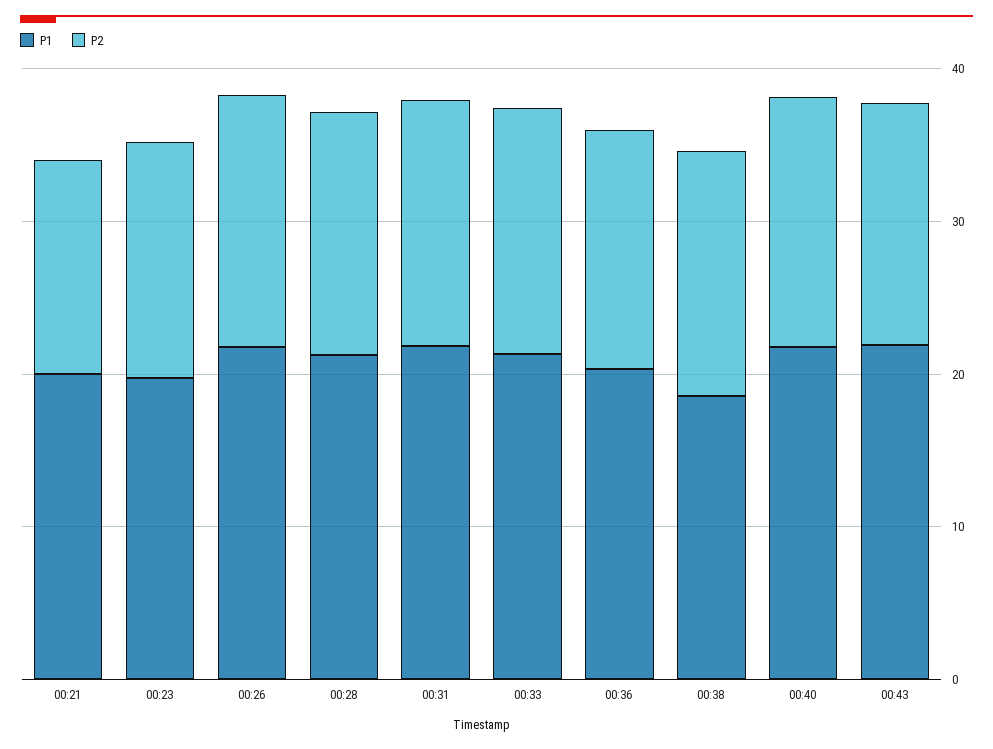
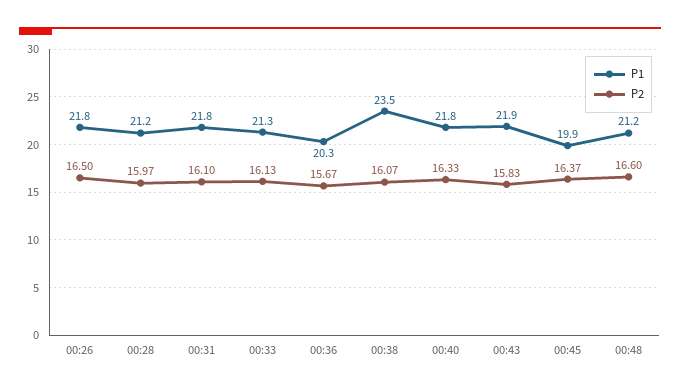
P1, 00:21: 20 -> none
P2, 00:21: 14 -> none
P1, 00:23: 20 -> none
P2, 00:23: 16 -> none
P1, 00:38: 18 -> 23.5
P1, 00:45: none -> 19.9
P2, 00:45: none -> 16.37
P1, 00:48: none -> 21.2
P2, 00:48: none -> 16.6

